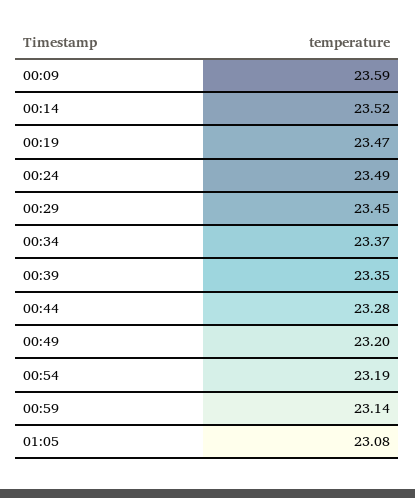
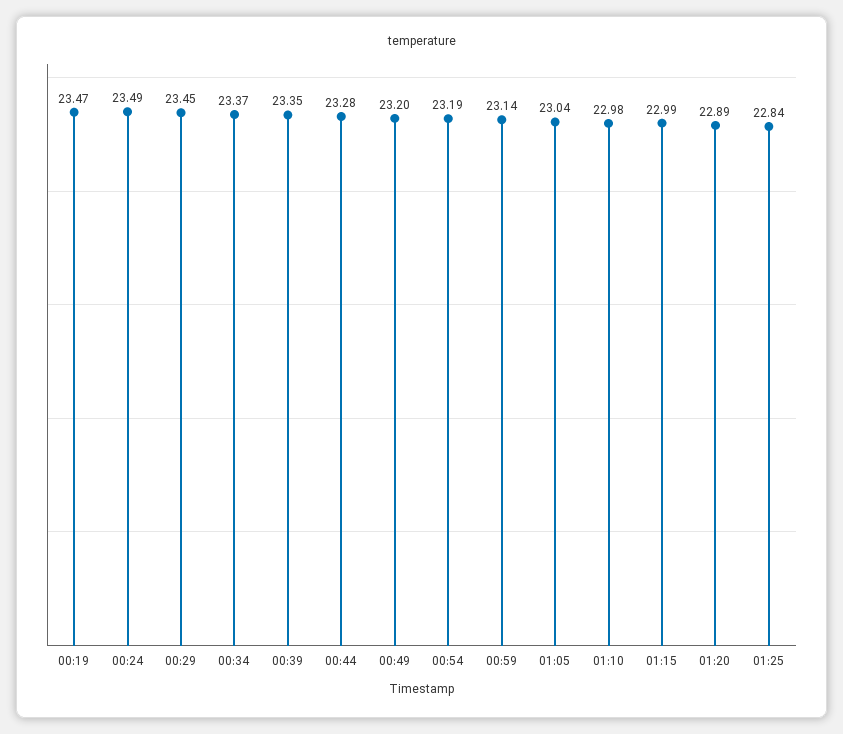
00:09: 23.59 -> none
00:14: 23.52 -> none
01:05: 23.08 -> 23.04
01:10: none -> 22.98
01:15: none -> 22.99
01:20: none -> 22.89
01:25: none -> 22.84

